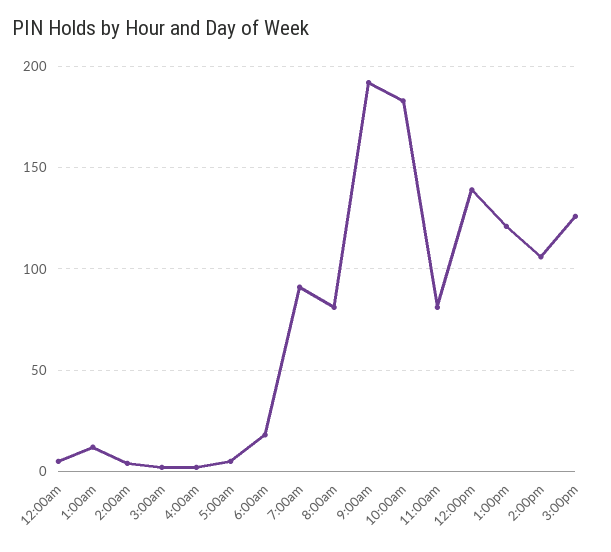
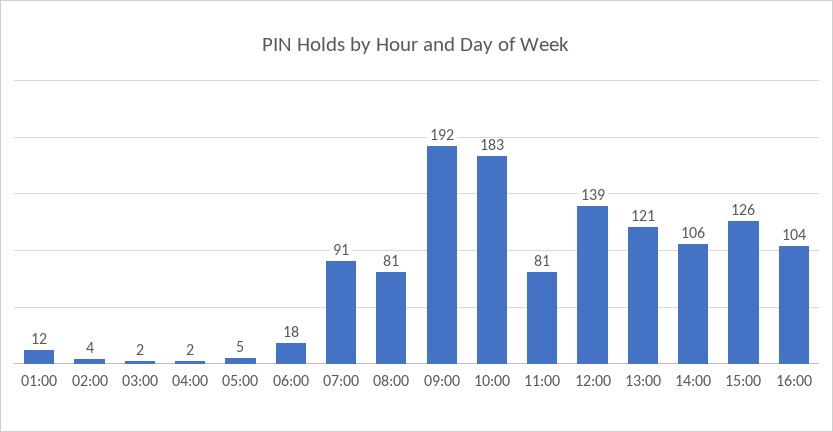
12:00am: 5 -> none
16:00: none -> 104

